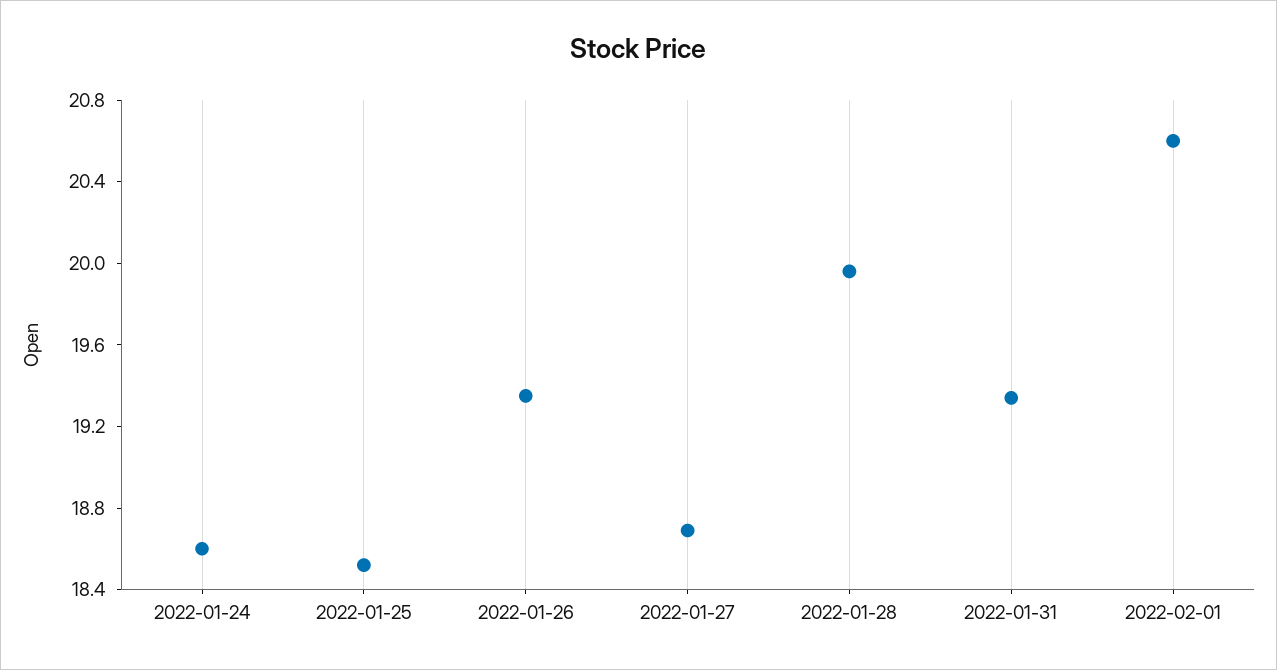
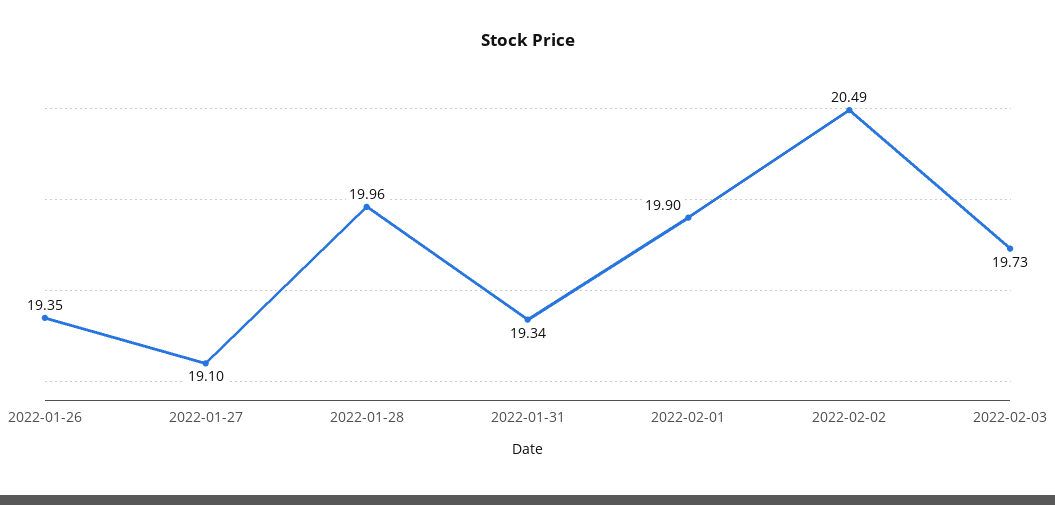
2022-01-24: 18.6 -> none
2022-01-25: 18.5 -> none
2022-01-27: 18.7 -> 19.1
2022-02-01: 20.6 -> 19.9
2022-02-02: none -> 20.49
2022-02-03: none -> 19.73

